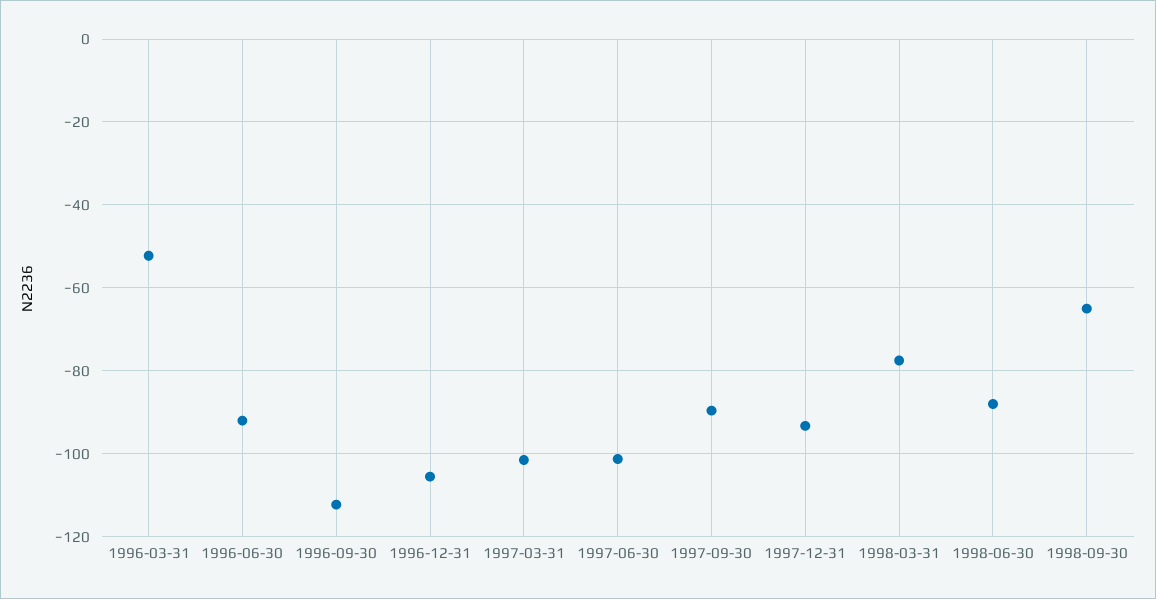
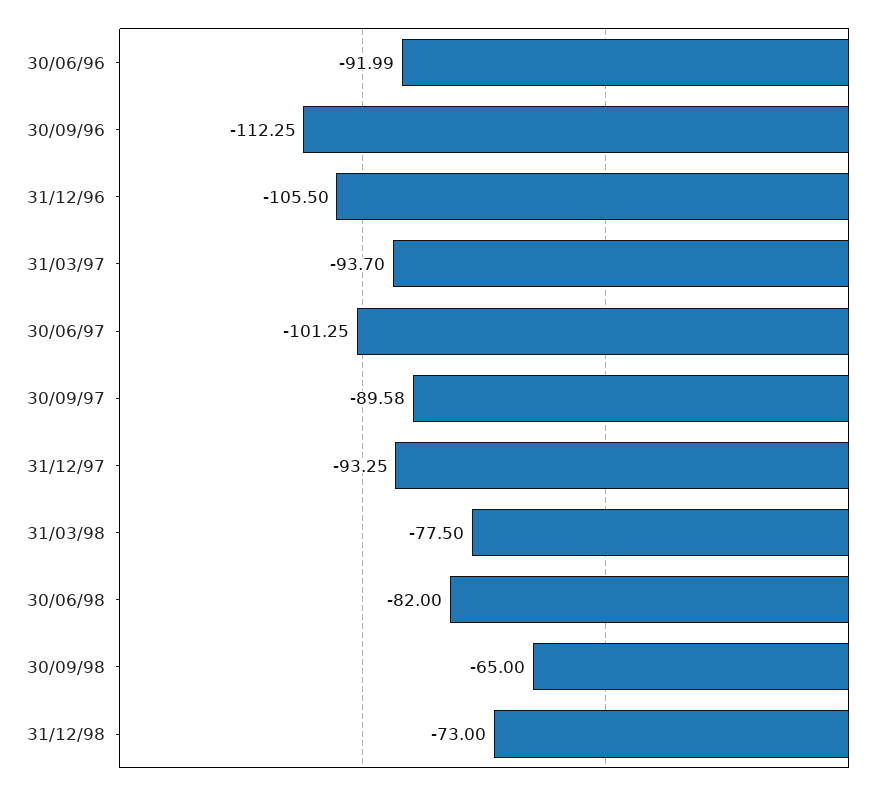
1996-03-31: -52 -> none
1997-03-31: -102 -> -93.7
1998-06-30: -88 -> -82
31/12/98: none -> -73

